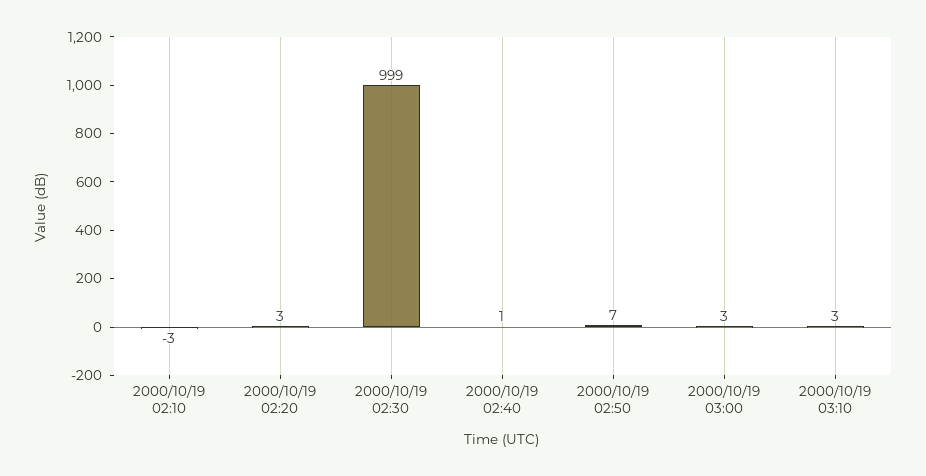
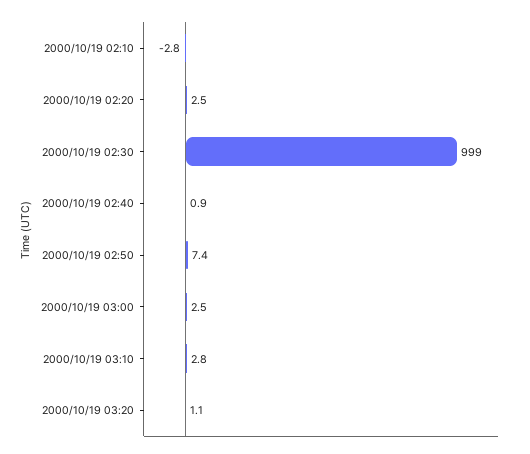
2000/10/19 03:20: none -> 1.1

